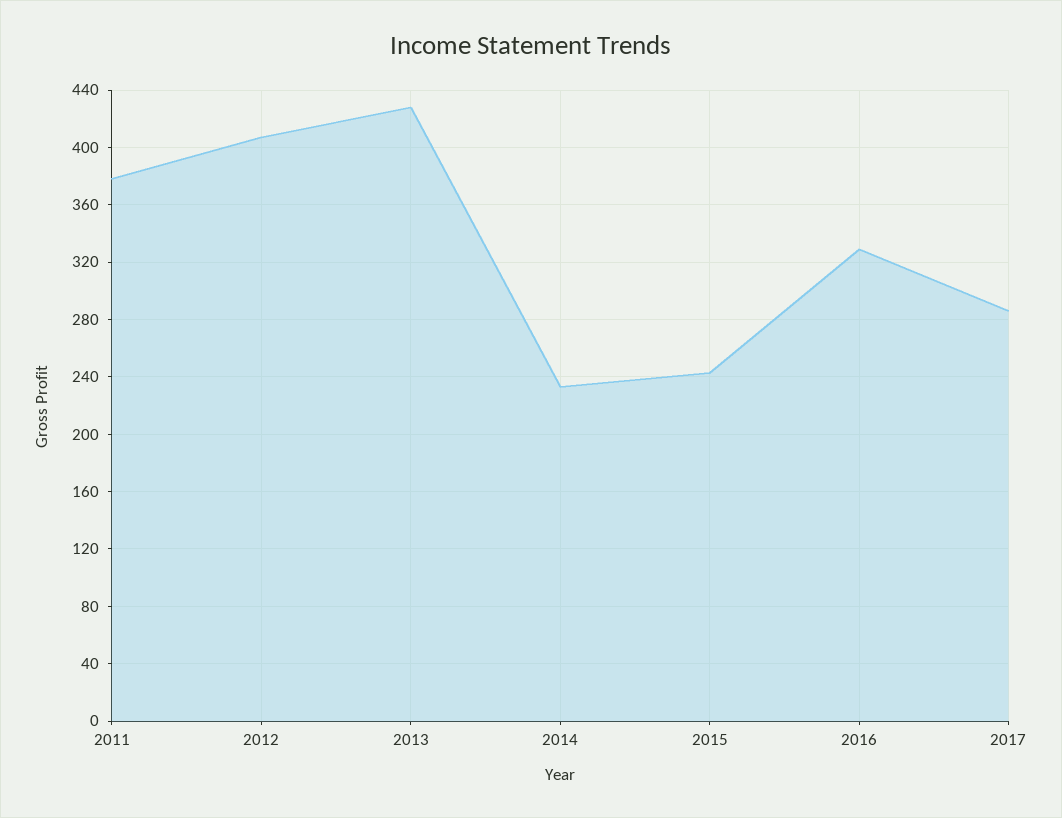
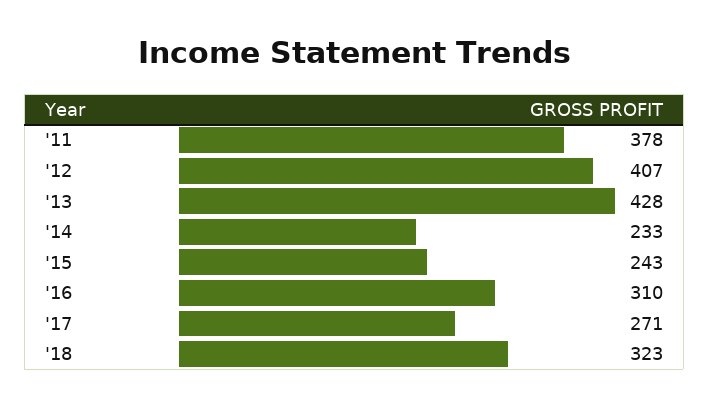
2016: 330 -> 310
2017: 285 -> 271
'18: none -> 323

